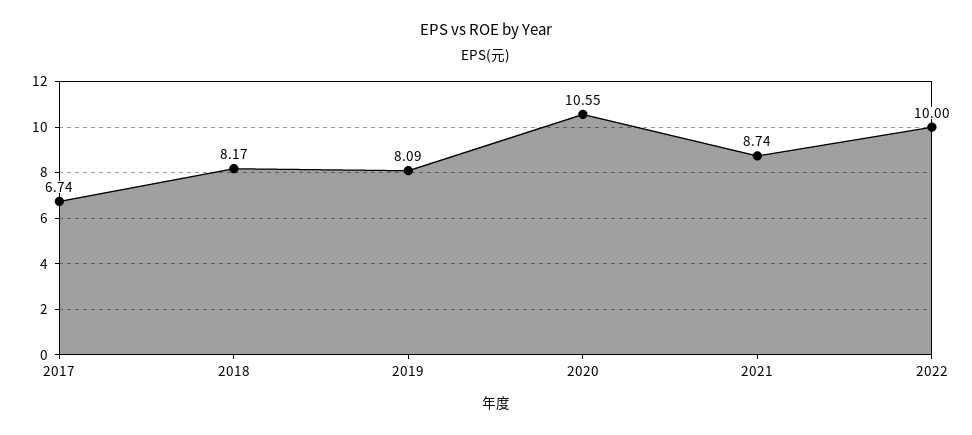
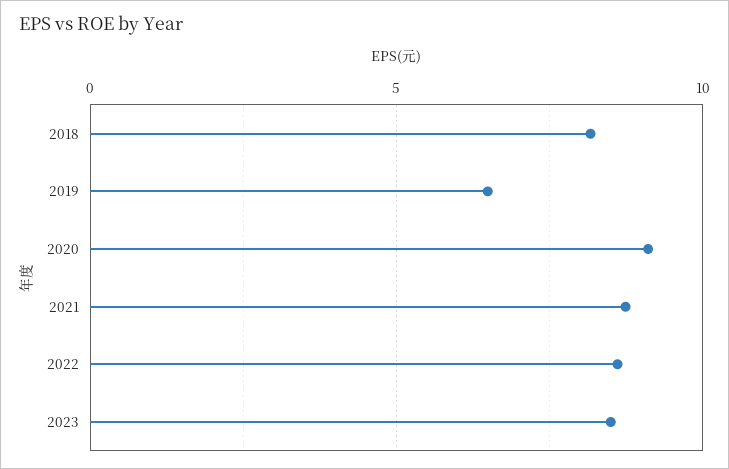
2017: 6.74 -> none
2019: 8.09 -> 6.5
2020: 10.55 -> 9
2022: 10 -> 8.5
2023: none -> 8.5

